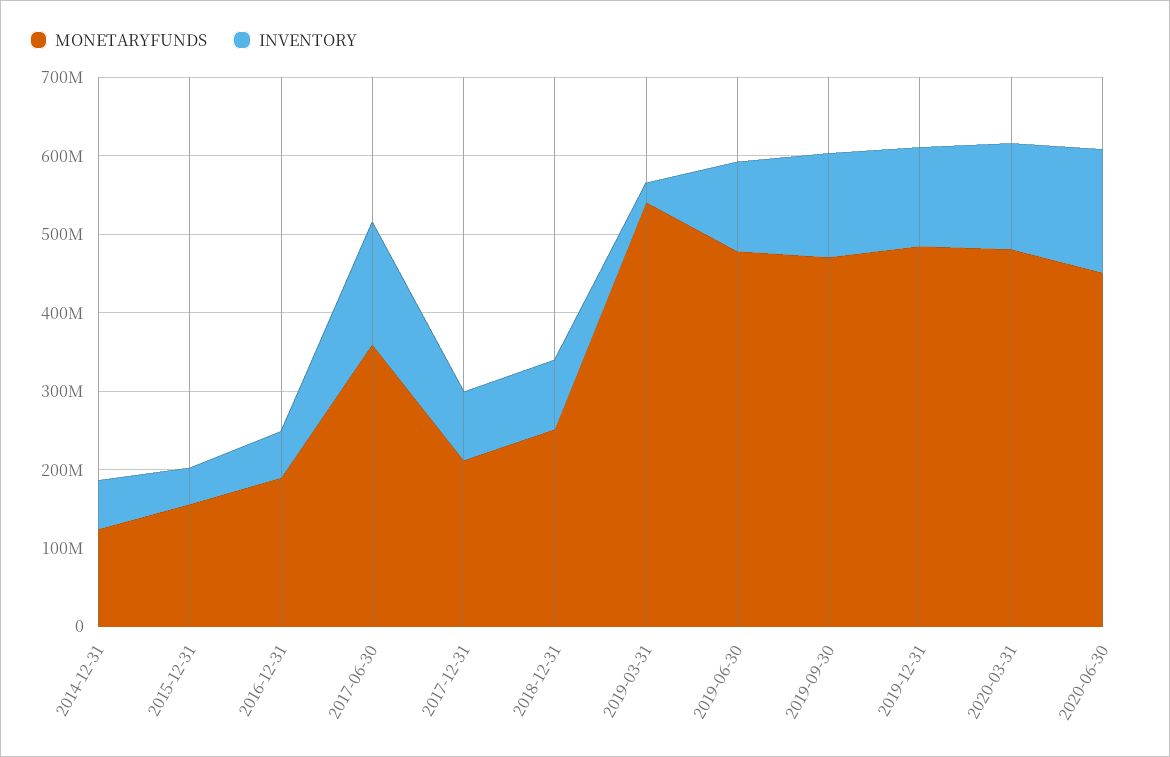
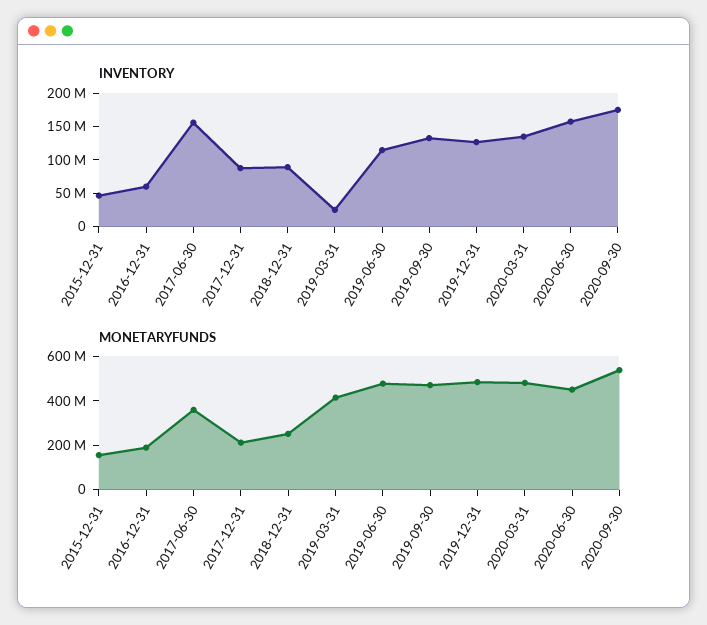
MONETARYFUNDS, 2014-12-31: 120000000 -> none
INVENTORY, 2014-12-31: 60000000 -> none
MONETARYFUNDS, 2019-03-31: 540000000 -> 400000000
INVENTORY, 2020-09-30: none -> 175000000
MONETARYFUNDS, 2020-09-30: none -> 550000000

